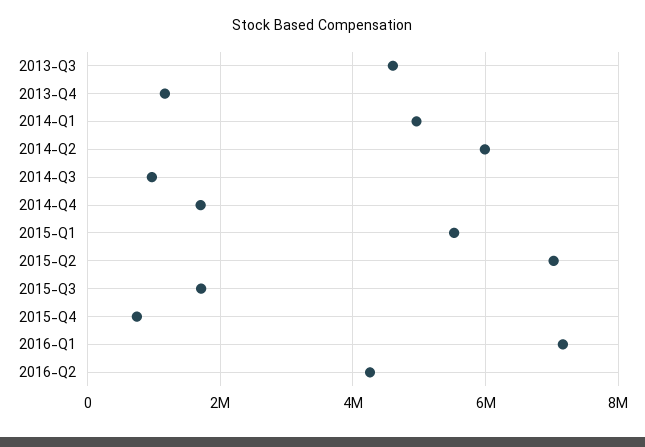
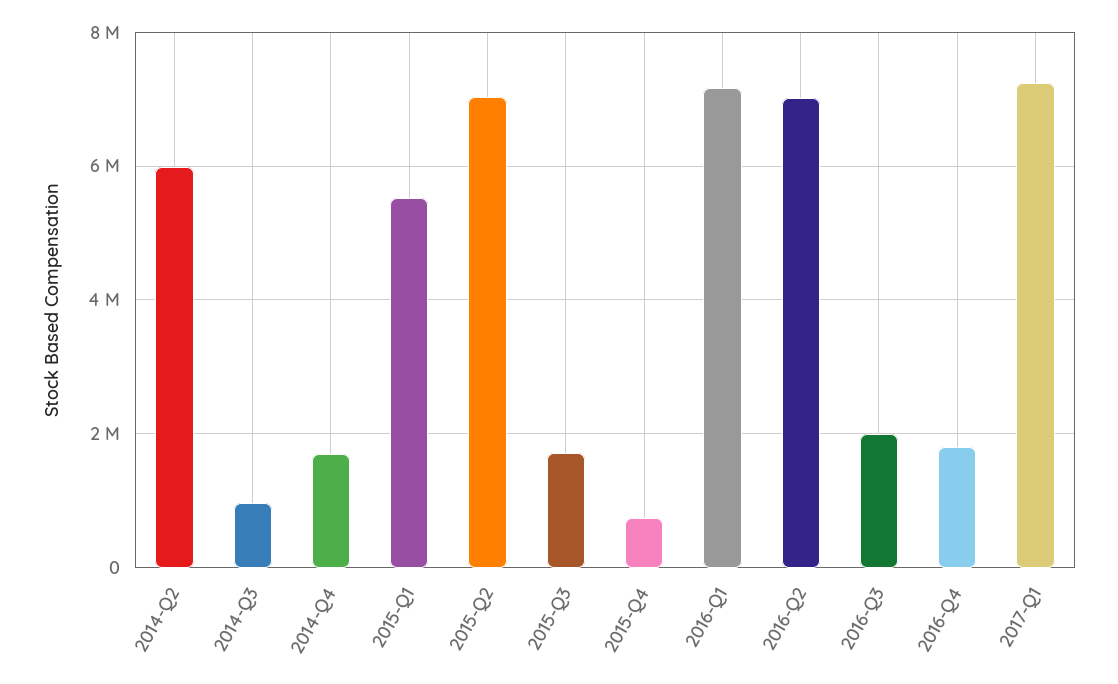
2013-Q3: 4600000 -> none
2013-Q4: 1200000 -> none
2014-Q1: 5000000 -> none
2016-Q2: 4200000 -> 7000000
2016-Q3: none -> 2000000
2016-Q4: none -> 1800000
2017-Q1: none -> 7200000

